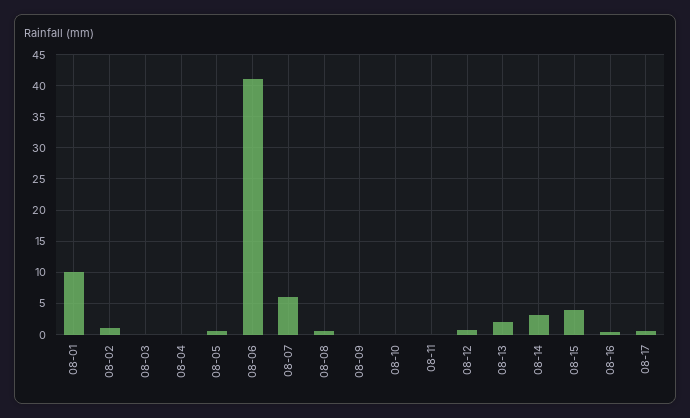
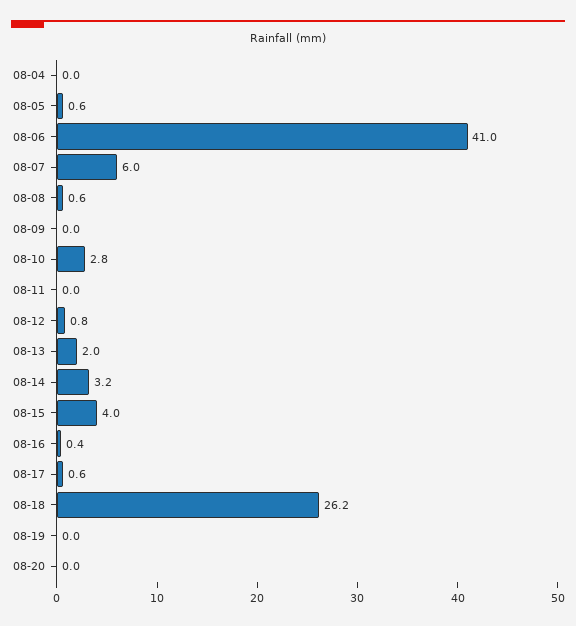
08-01: 10 -> none
08-02: 1 -> none
08-03: 0 -> none
08-10: 0 -> 2.8
08-18: none -> 26.2
08-19: none -> 0
08-20: none -> 0

